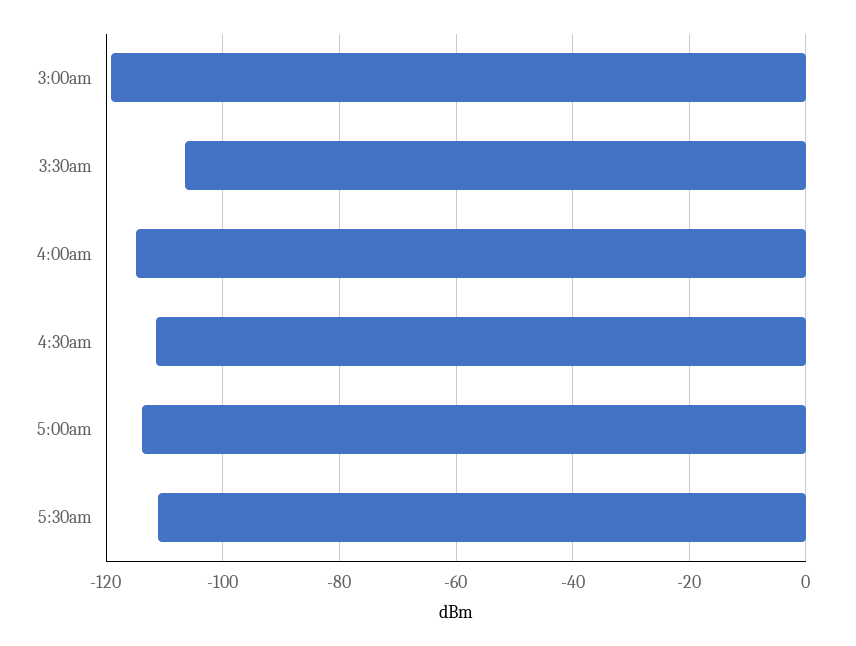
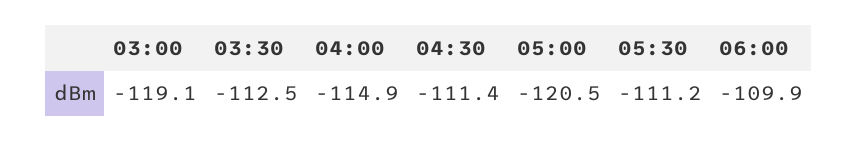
3:30am: -106 -> -112.5
5:00am: -114 -> -120.5
06:00: none -> -109.9

